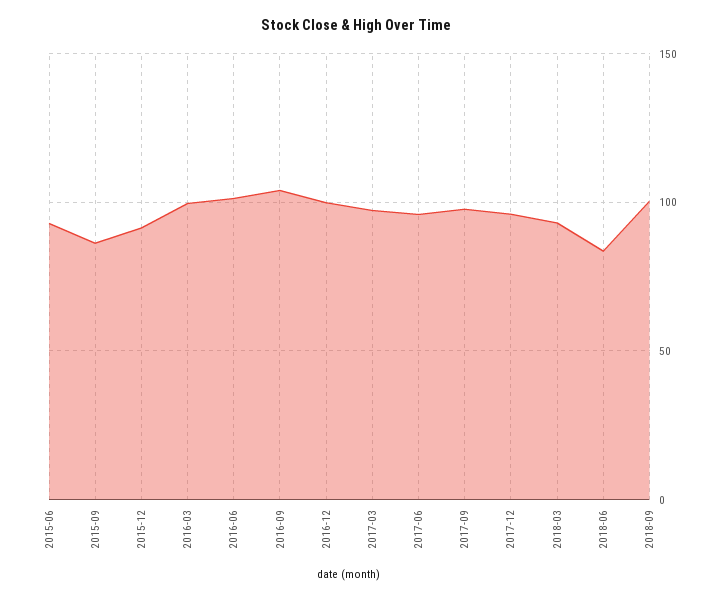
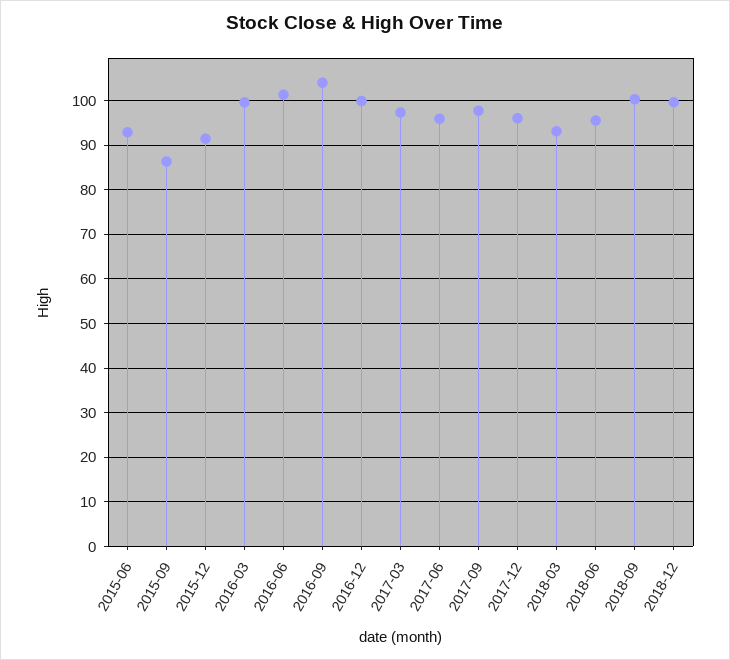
2018-06: 85 -> 96
2018-12: none -> 100

